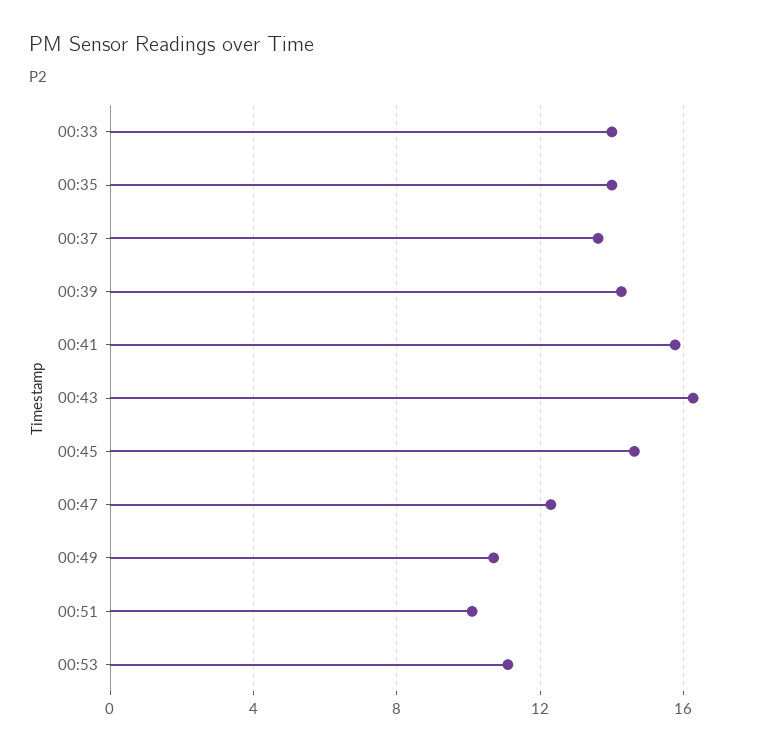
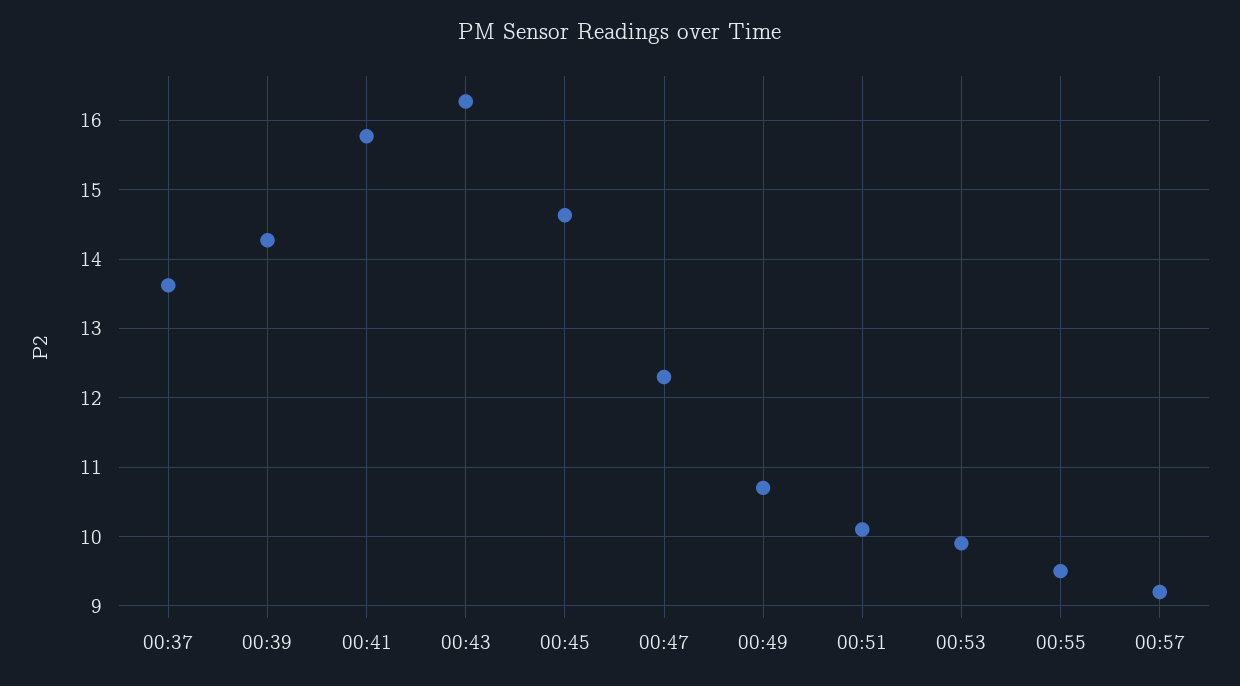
00:33: 14 -> none
00:35: 14 -> none
00:53: 11 -> 9.9
00:55: none -> 9.5
00:57: none -> 9.2

